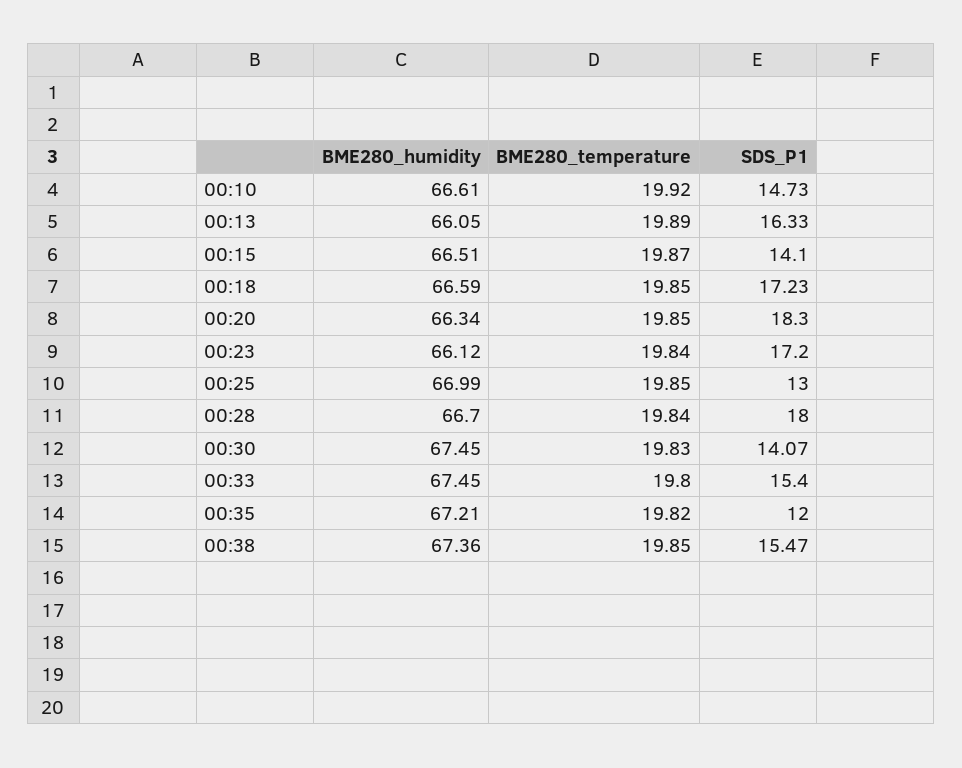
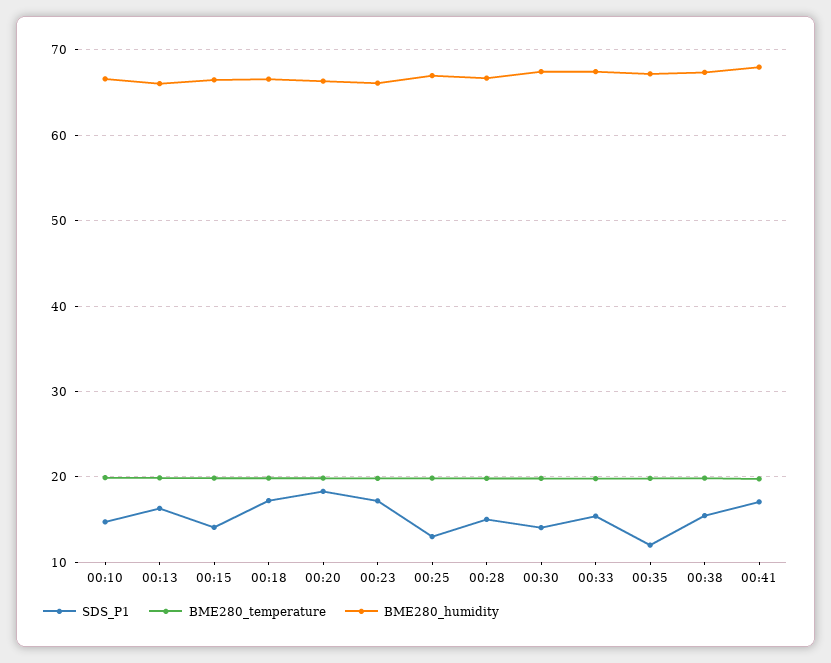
SDS_P1, 00:28: 18 -> 15
SDS_P1, 00:41: none -> 17
BME280_temperature, 00:41: none -> 20
BME280_humidity, 00:41: none -> 68

